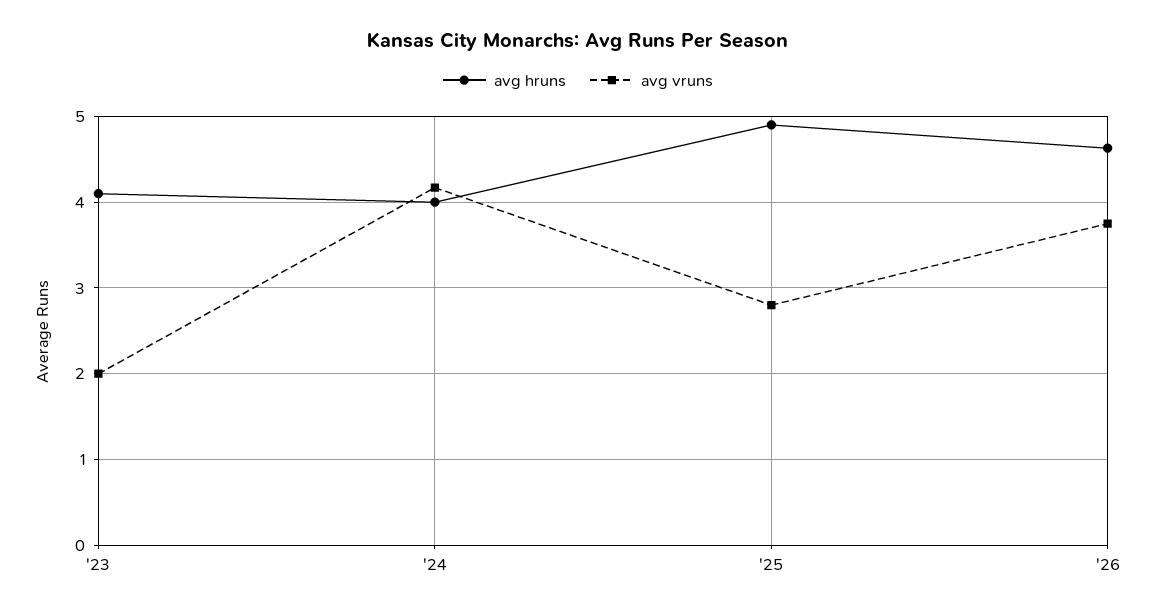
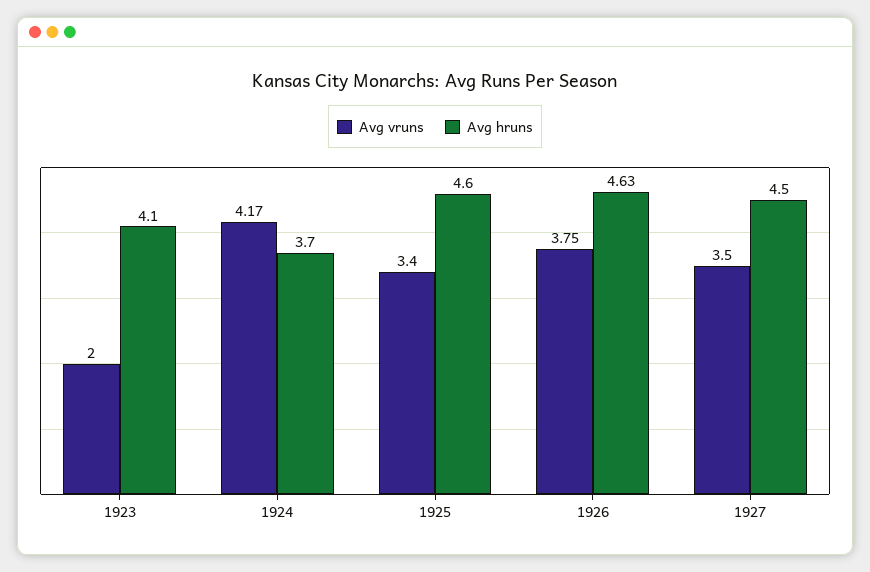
avg hruns, '24: 4 -> 3.7
avg hruns, '25: 4.9 -> 4.6
avg vruns, '25: 2.8 -> 3.4
avg vruns, 1927: none -> 3.5
avg hruns, 1927: none -> 4.5

